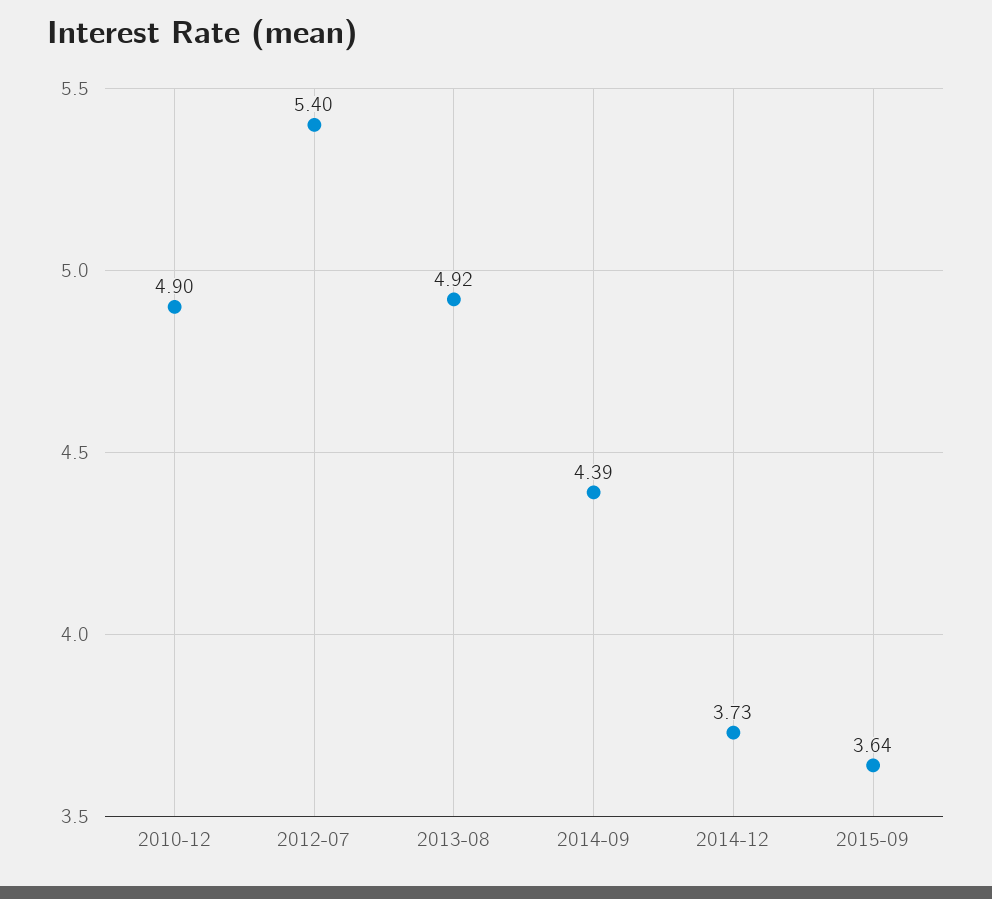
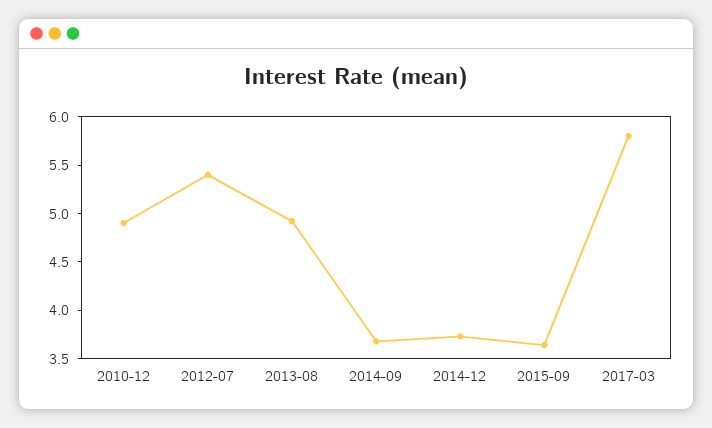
2014-09: 4.39 -> 3.7
2017-03: none -> 5.8

